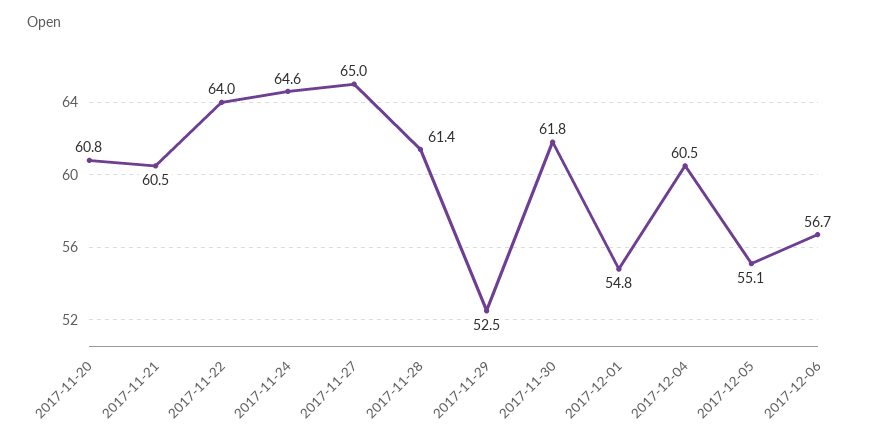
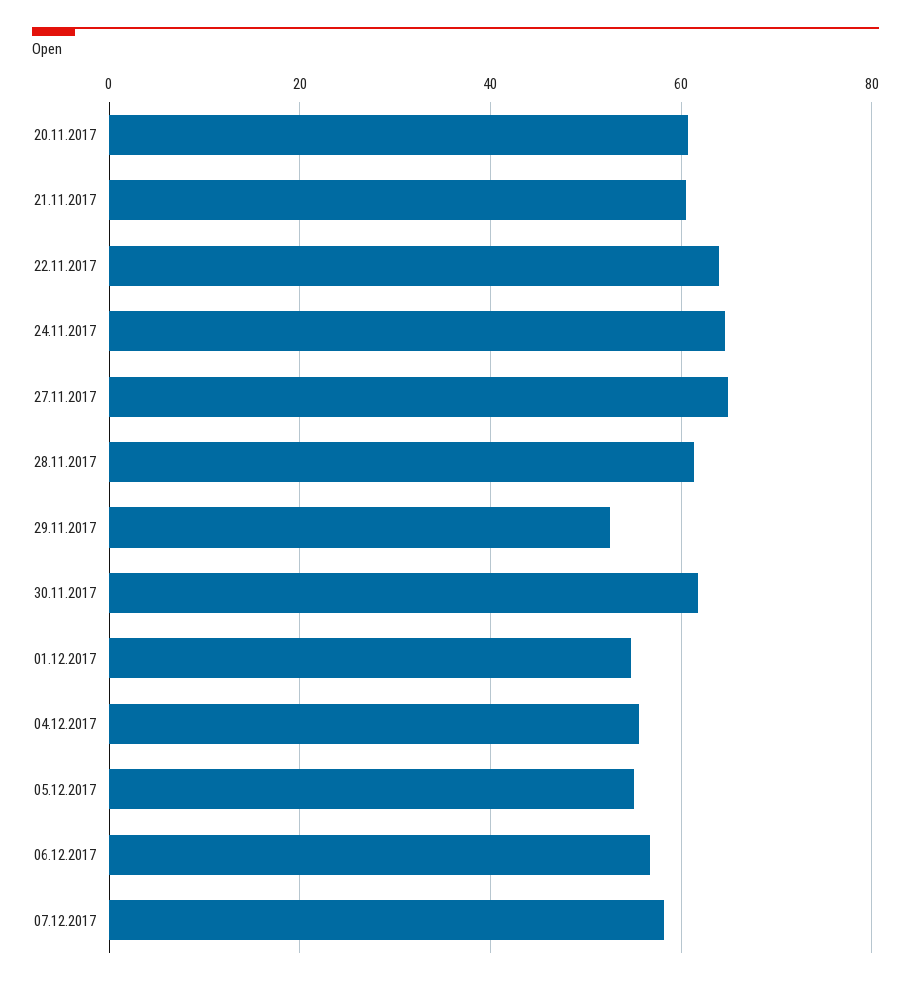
2017-12-04: 60.5 -> 56
07.12.2017: none -> 58

